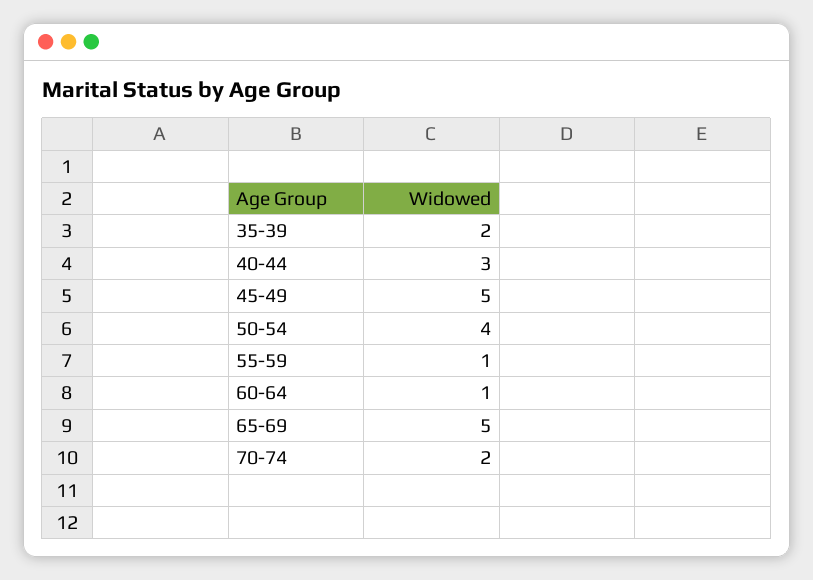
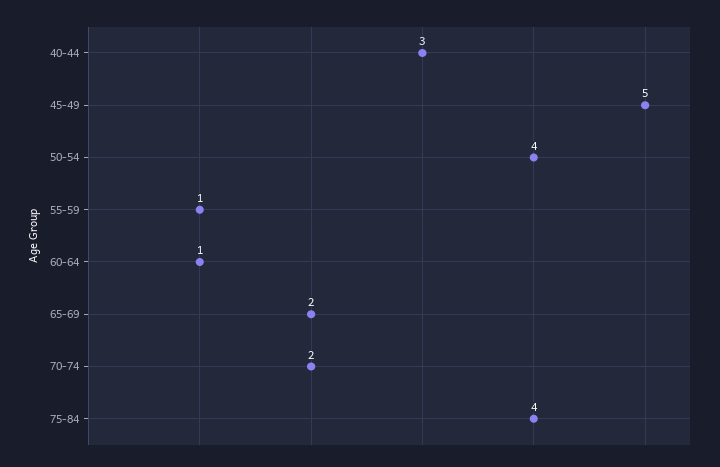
35-39: 2 -> none
65-69: 5 -> 2
75-84: none -> 4

